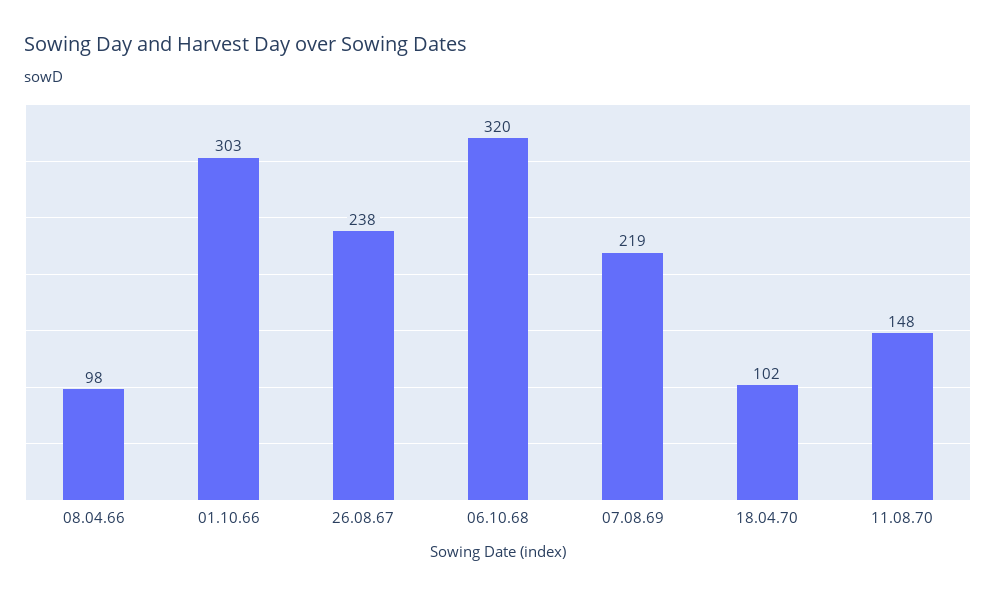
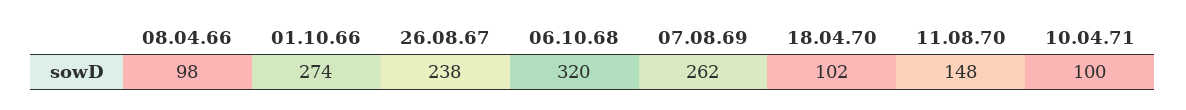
01.10.66: 303 -> 274
07.08.69: 219 -> 262
10.04.71: none -> 100

